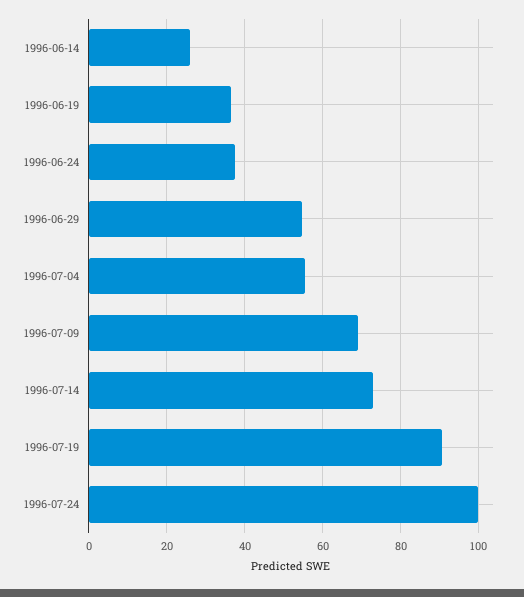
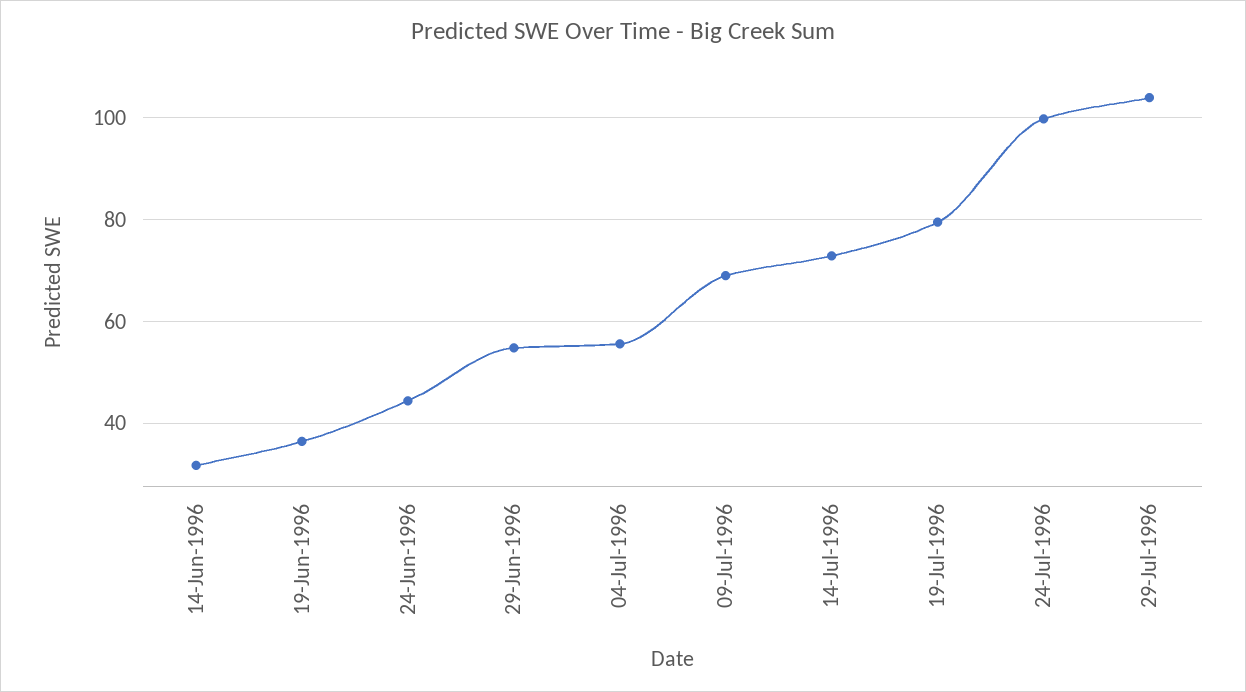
1996-06-14: 26 -> 32
1996-06-24: 38 -> 44
1996-07-19: 90 -> 80
29-Jul-1996: none -> 104

